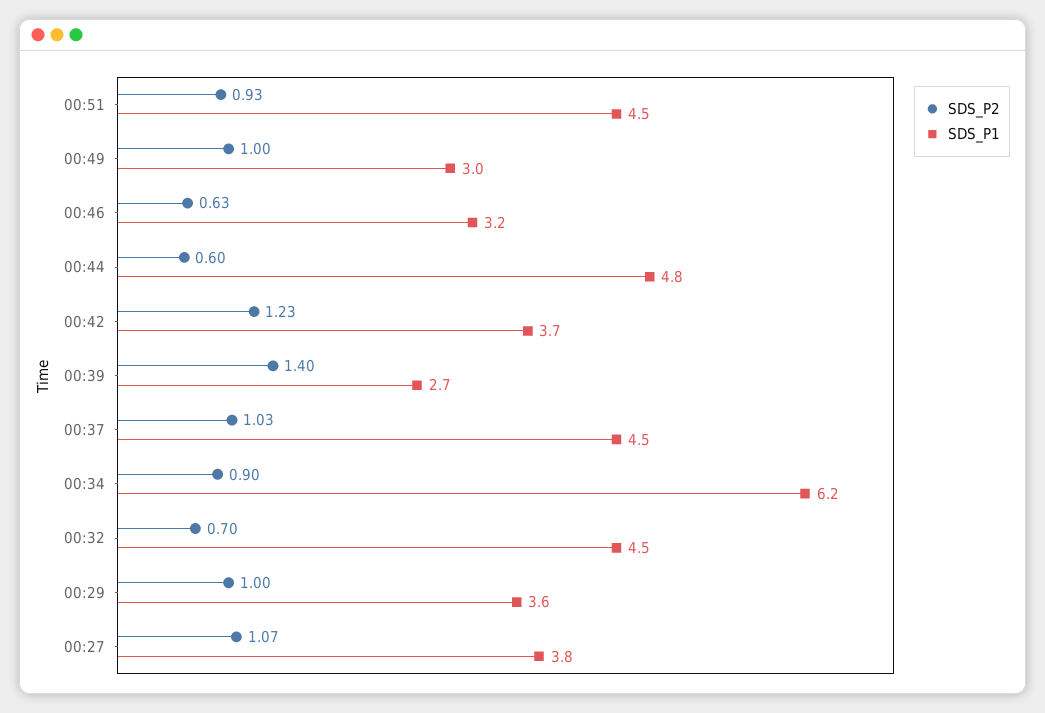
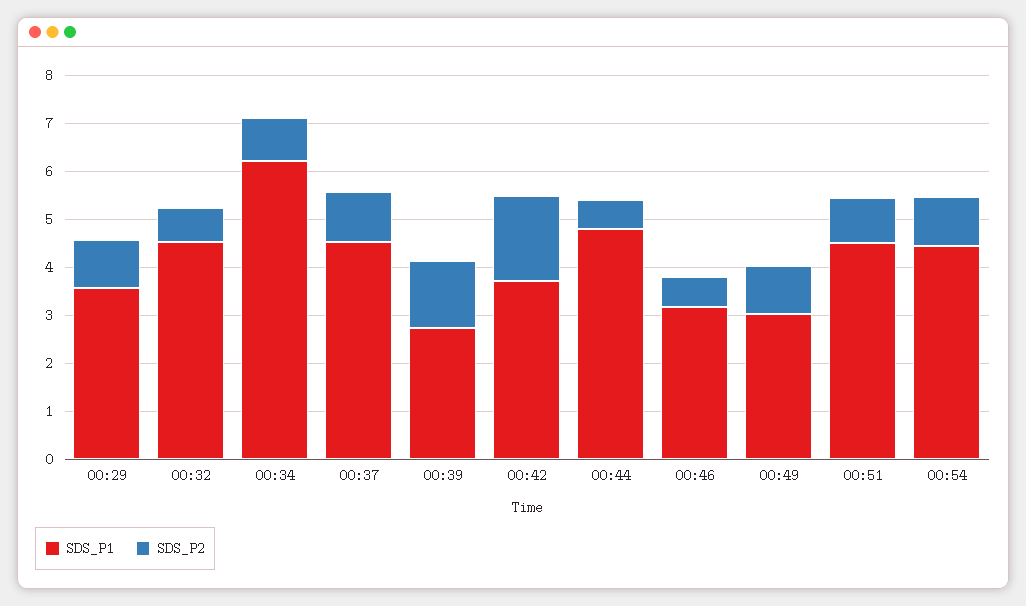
SDS_P2, 00:42: 1.23 -> 1.8
SDS_P2, 00:27: 1.07 -> none
SDS_P1, 00:27: 3.8 -> none
SDS_P1, 00:54: none -> 4.4
SDS_P2, 00:54: none -> 1

